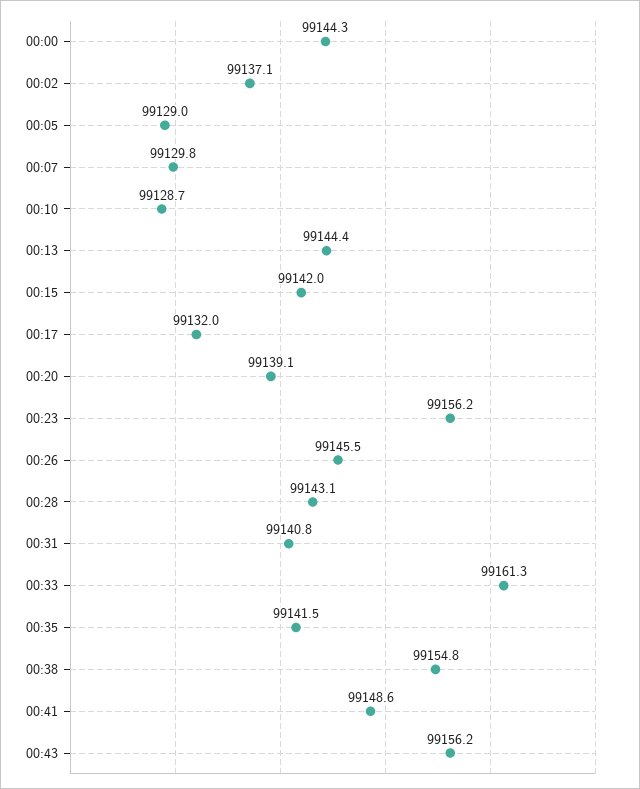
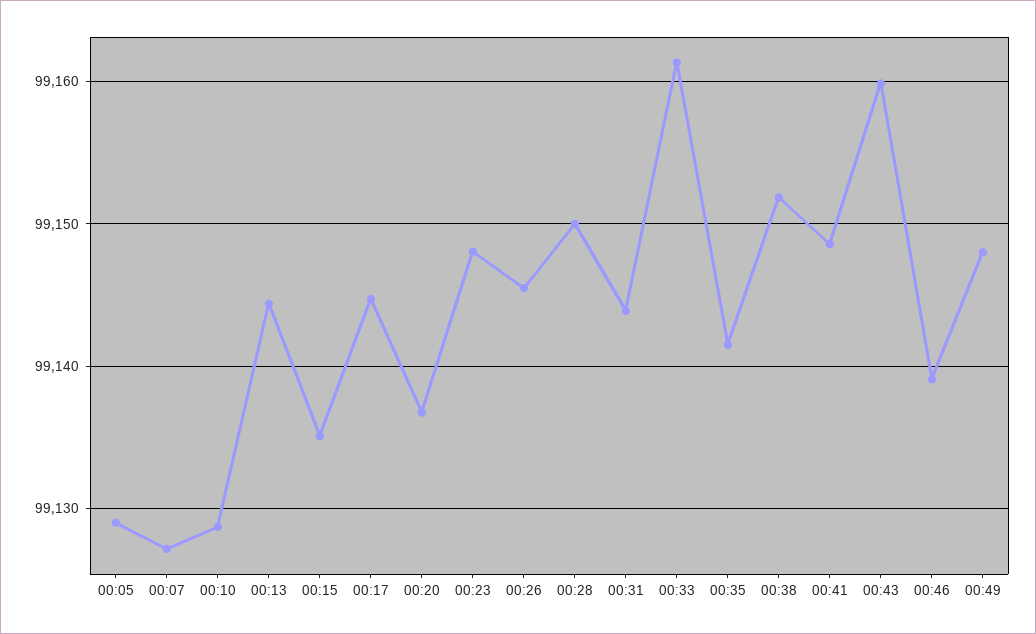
00:00: 99144.3 -> none
00:02: 99137.1 -> none
00:07: 99129.8 -> 99127
00:15: 99142 -> 99135
00:17: 99132 -> 99145
00:20: 99139.1 -> 99137
00:23: 99156.2 -> 99148
00:28: 99143.1 -> 99150
00:31: 99140.8 -> 99144
00:38: 99154.8 -> 99152
00:43: 99156.2 -> 99160
00:46: none -> 99139
00:49: none -> 99148

